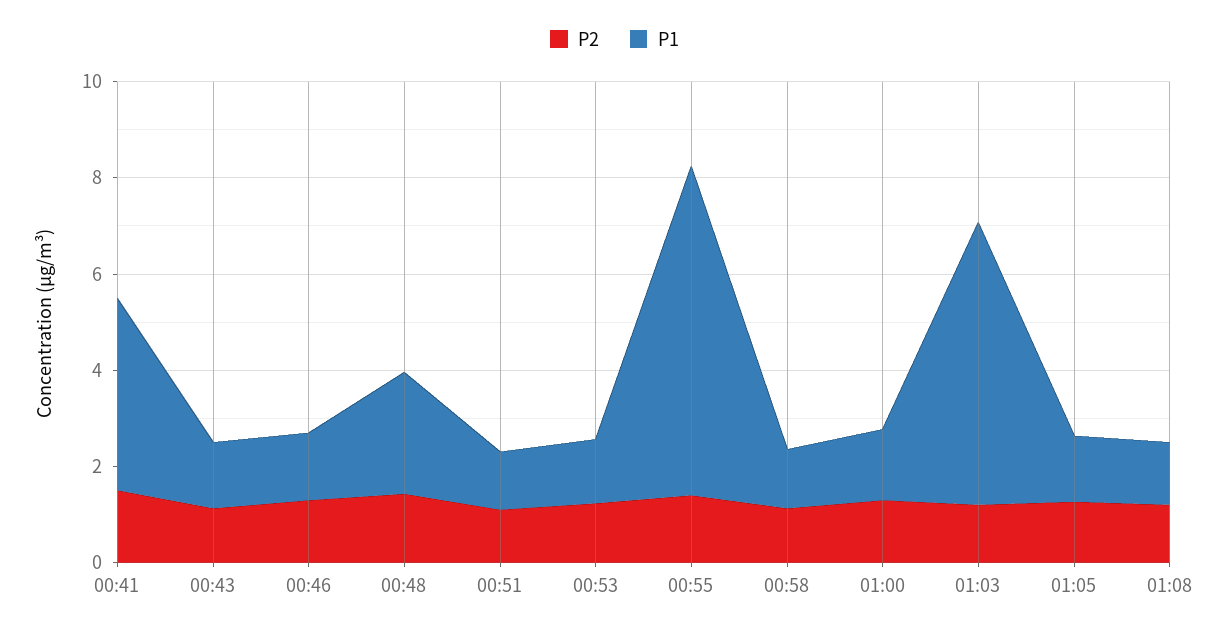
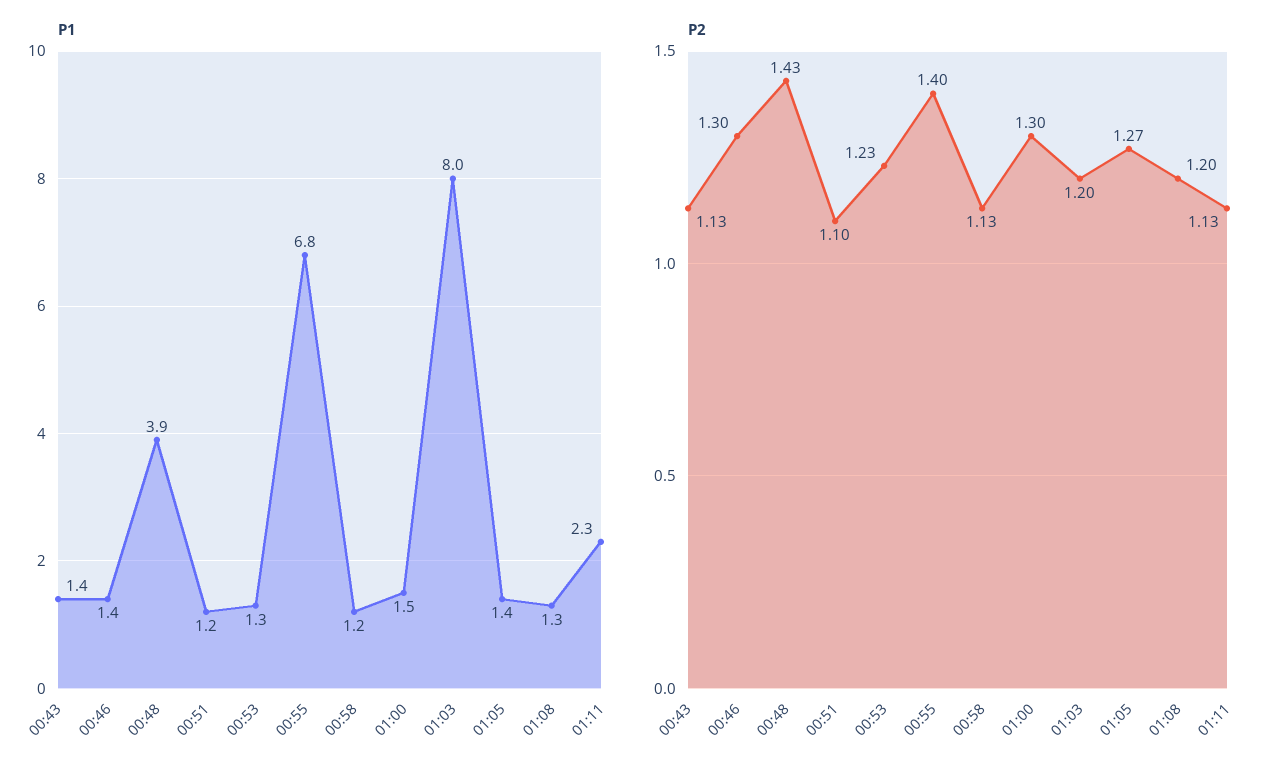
P2, 00:41: 1.5 -> none
P1, 00:41: 4 -> none
P1, 00:48: 2.5 -> 3.9
P1, 01:03: 6 -> 8
P1, 01:11: none -> 2.3
P2, 01:11: none -> 1.13

